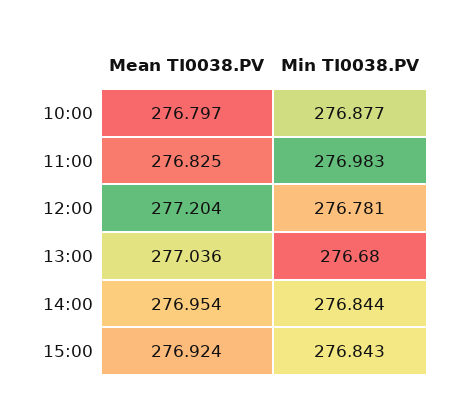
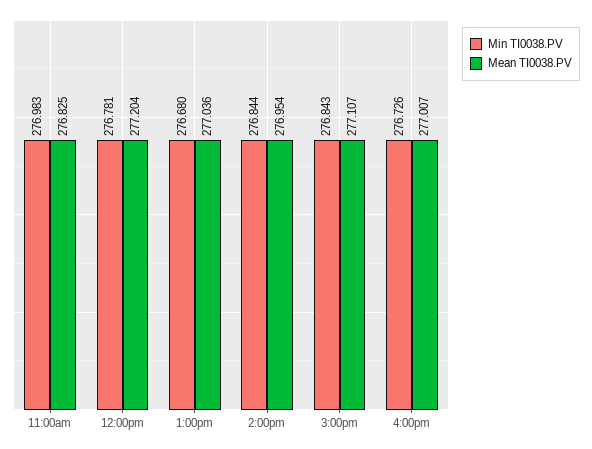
Mean TI0038.PV, 10:00: 276.797 -> none
Min TI0038.PV, 10:00: 276.877 -> none
Mean TI0038.PV, 15:00: 276.924 -> 277.107
Min TI0038.PV, 4:00pm: none -> 276.726
Mean TI0038.PV, 4:00pm: none -> 277.007

